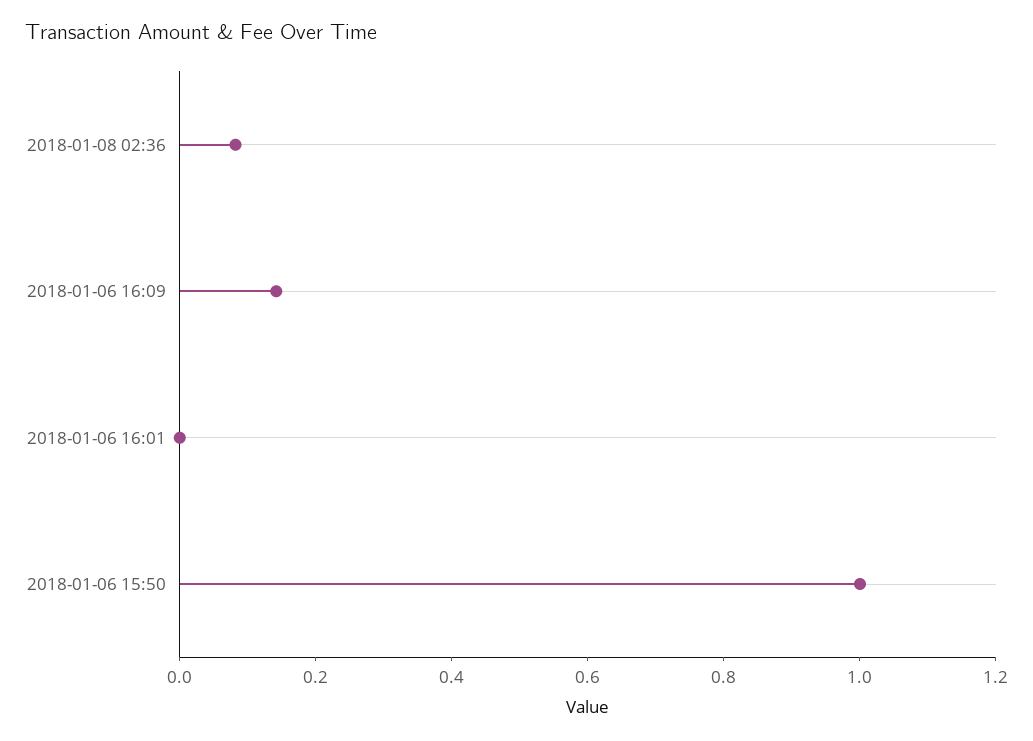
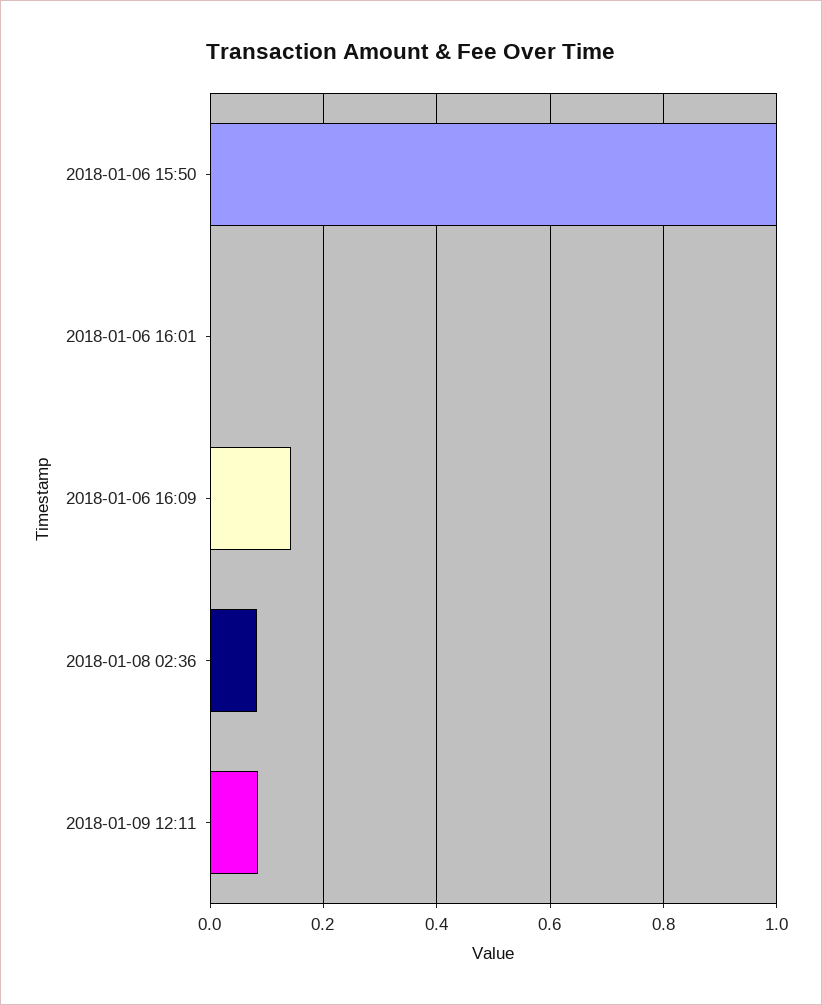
2018-01-09 12:11: none -> 0.08

